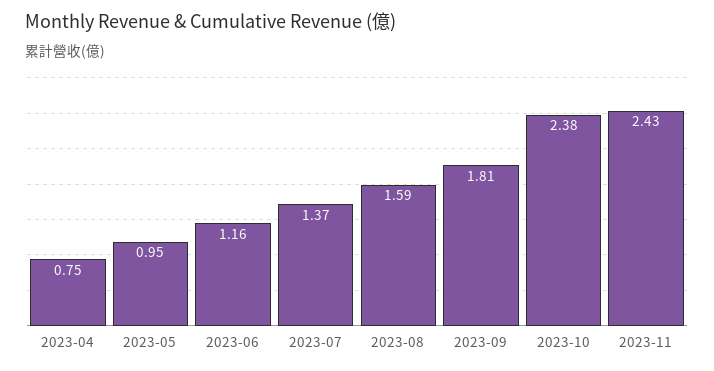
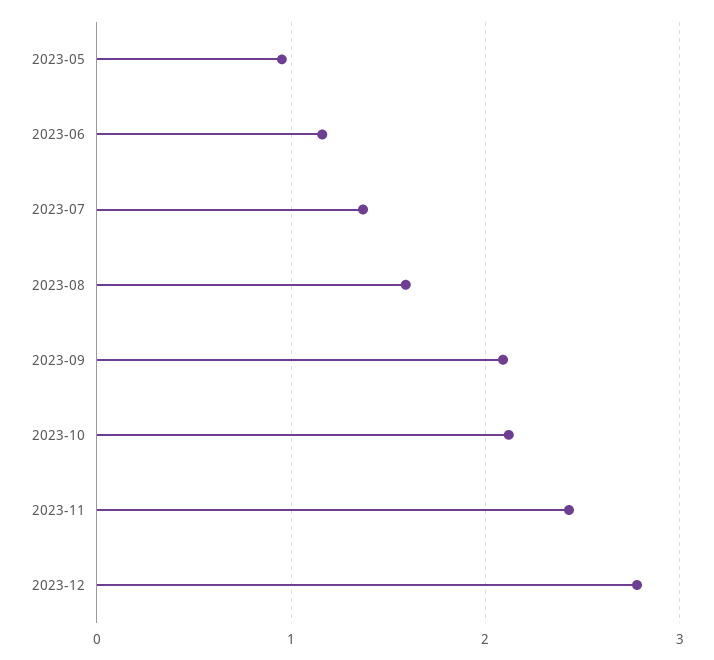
2023-04: 0.75 -> none
2023-09: 1.81 -> 2.1
2023-10: 2.38 -> 2.1
2023-12: none -> 2.8

